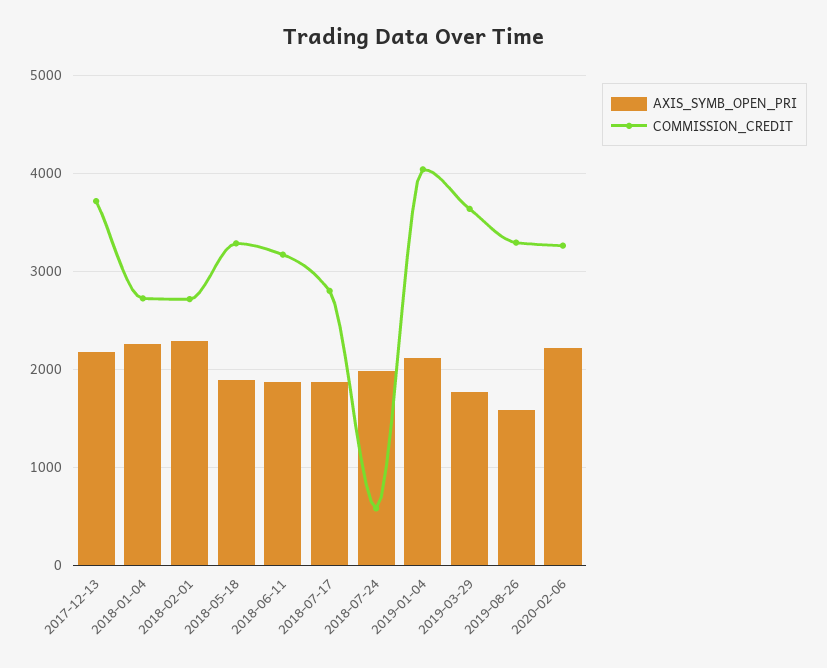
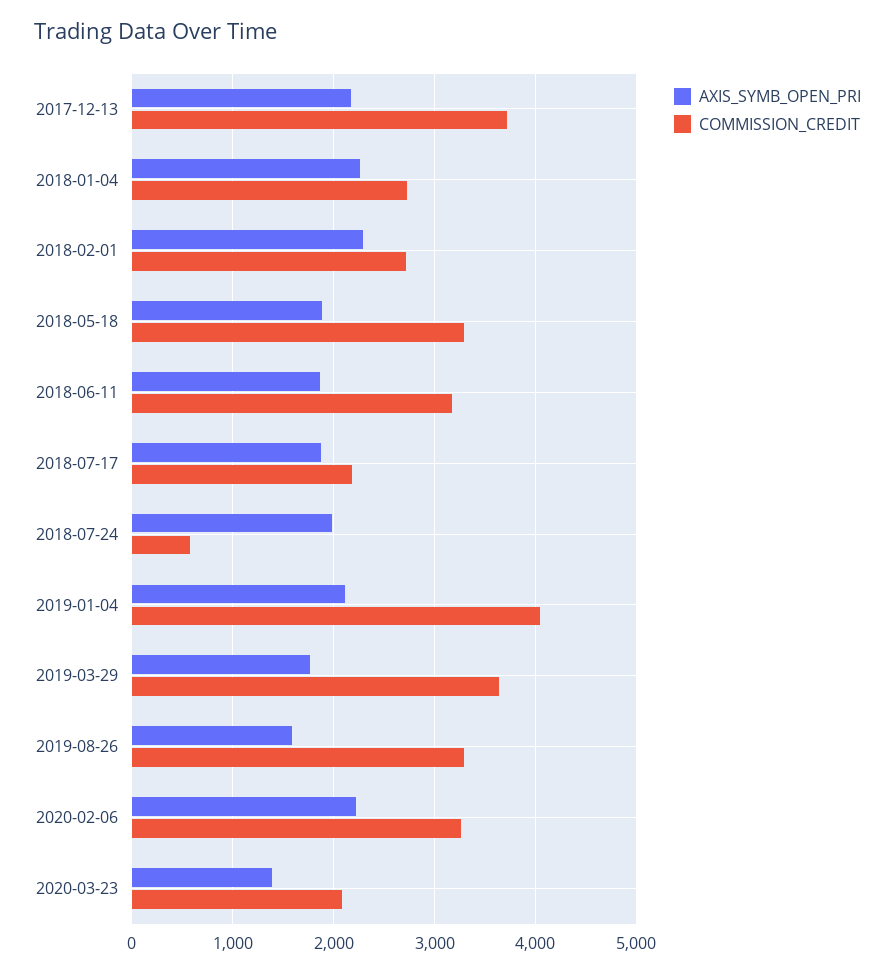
COMMISSION_CREDIT, 2018-07-17: 2800 -> 2200
AXIS_SYMB_OPEN_PRI, 2020-03-23: none -> 1400
COMMISSION_CREDIT, 2020-03-23: none -> 2100

